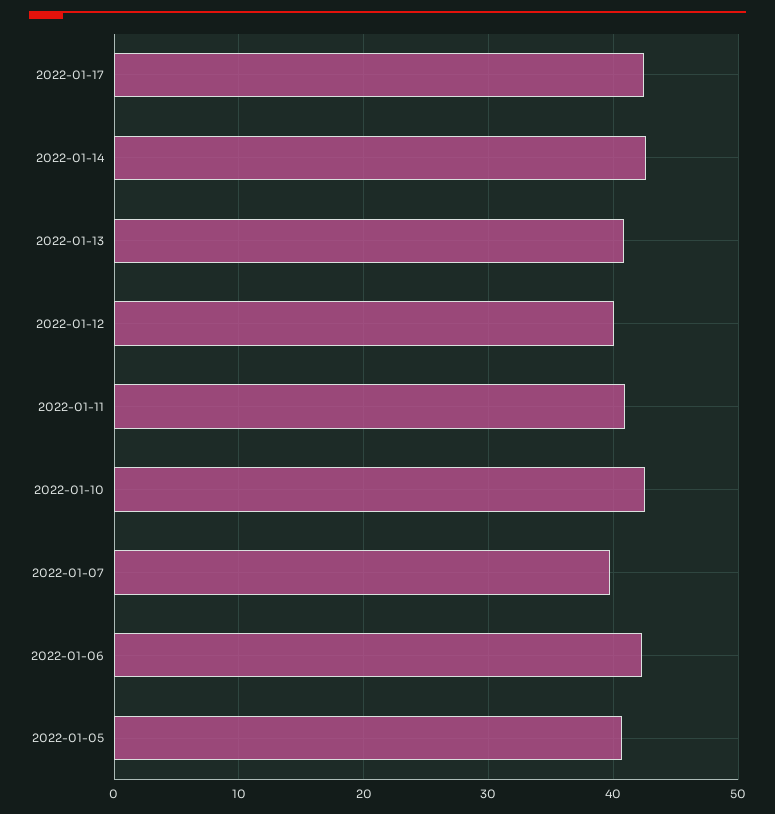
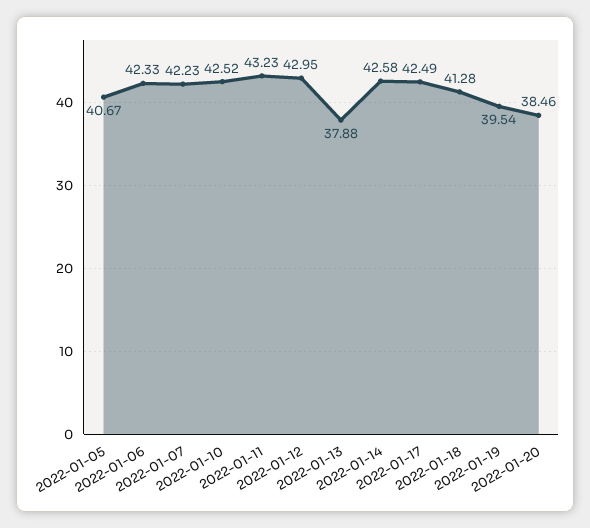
2022-01-13: 41 -> 37.88
2022-01-12: 40 -> 42.95
2022-01-11: 41 -> 43.23
2022-01-07: 40 -> 42.23
2022-01-18: none -> 41.28
2022-01-19: none -> 39.54
2022-01-20: none -> 38.46

